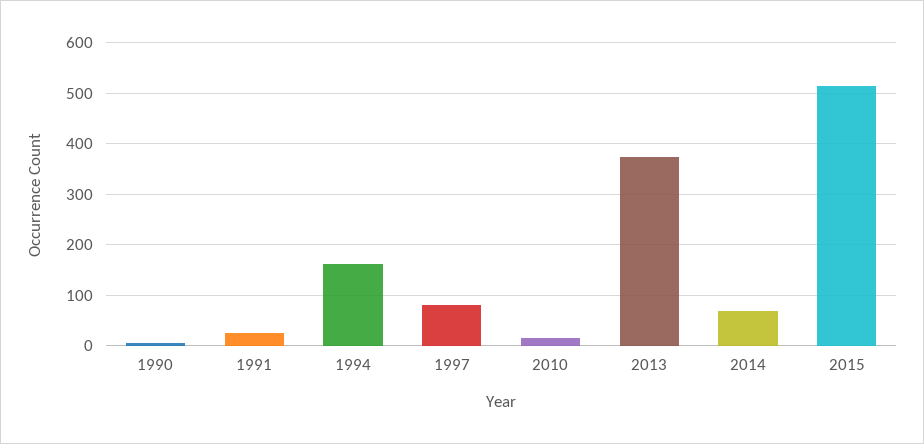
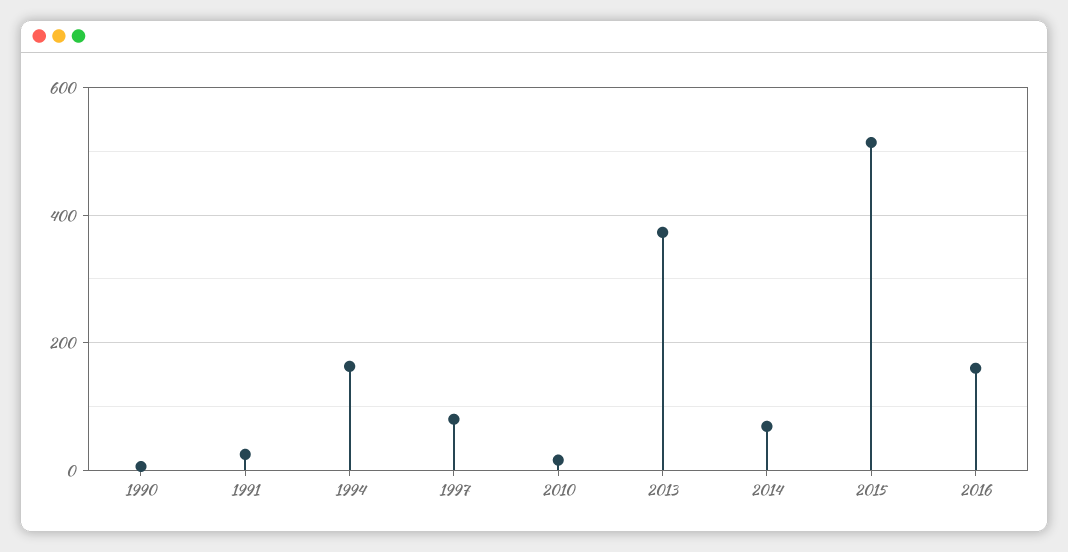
2016: none -> 160

